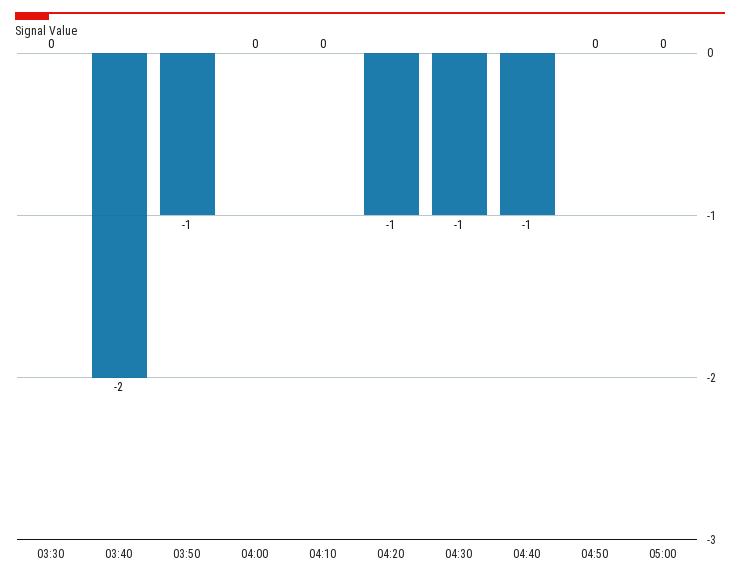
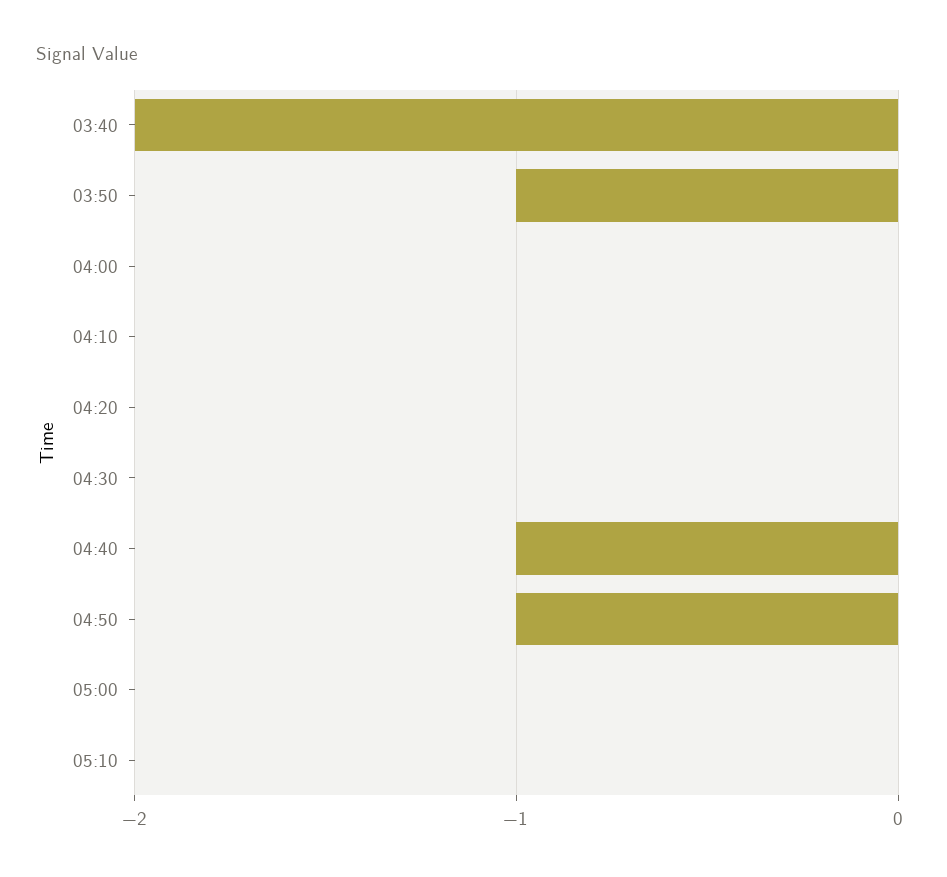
03:30: 0 -> none
04:20: -1 -> 0
04:30: -1 -> 0
04:50: 0 -> -1
05:10: none -> 0

